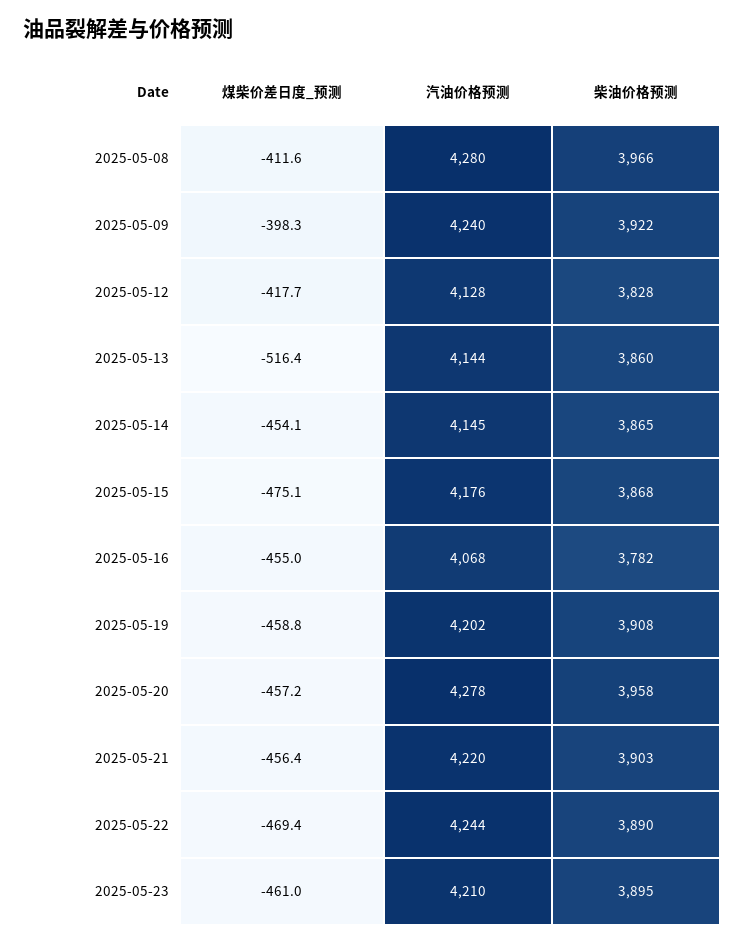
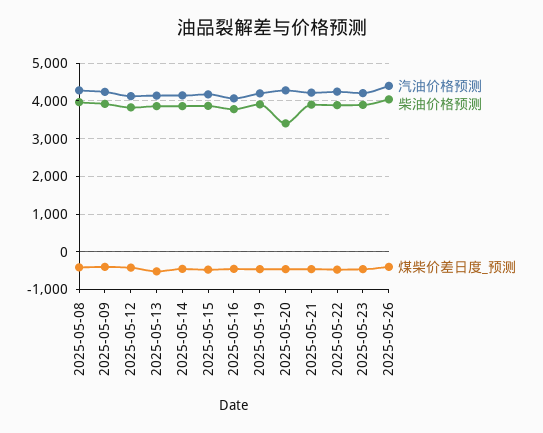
柴油价格预测, 2025-05-20: 3958 -> 3400
汽油价格预测, 2025-05-26: none -> 4400
柴油价格预测, 2025-05-26: none -> 4000
煤柴价差日度_预测, 2025-05-26: none -> -400

